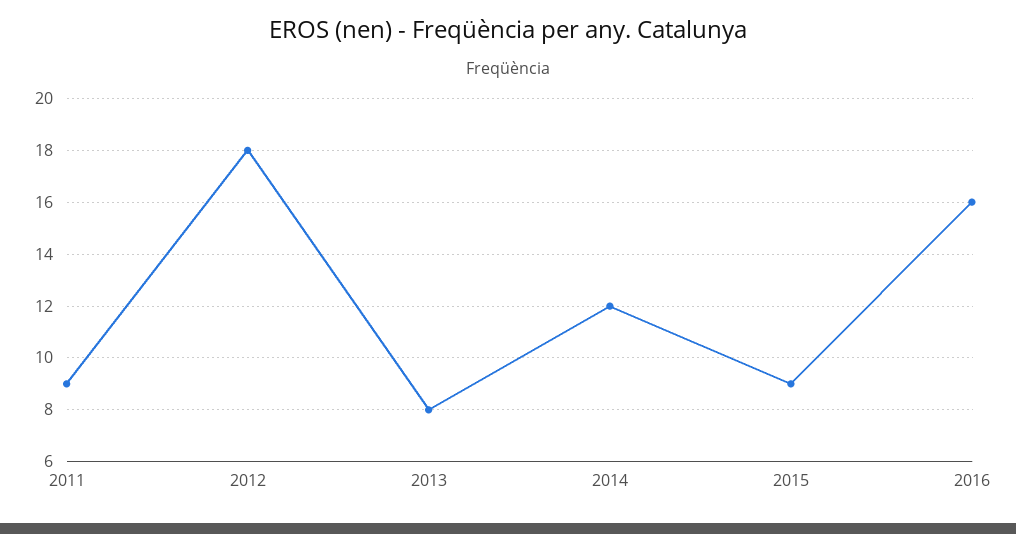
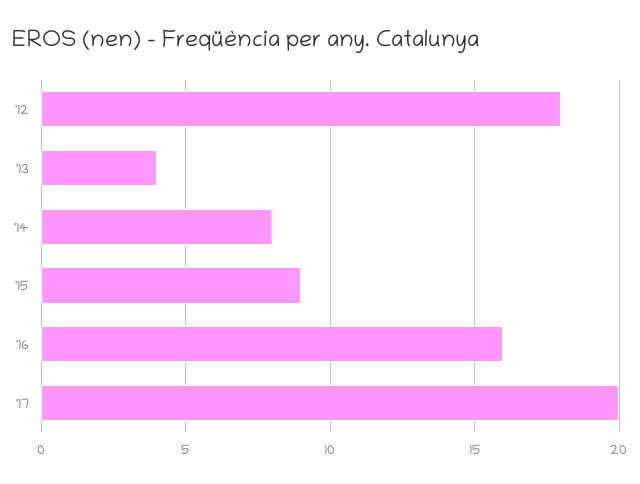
2011: 9 -> none
2013: 8 -> 4
2014: 12 -> 8
'17: none -> 20

